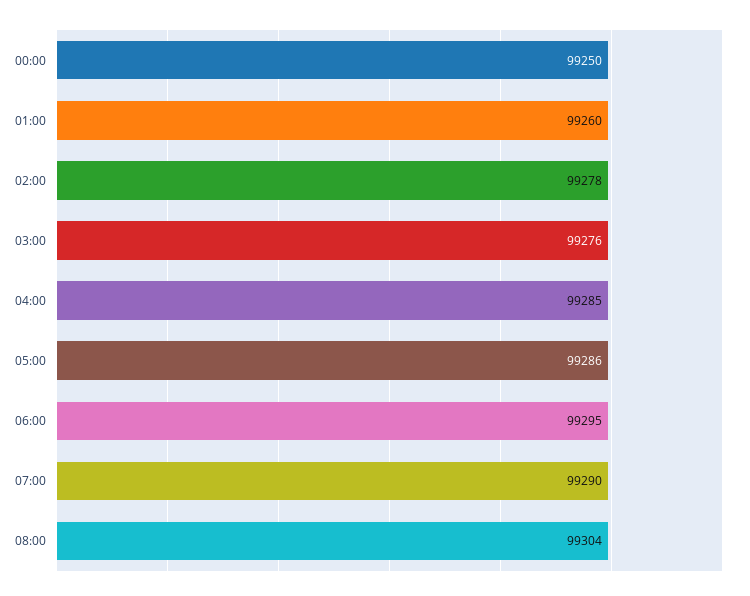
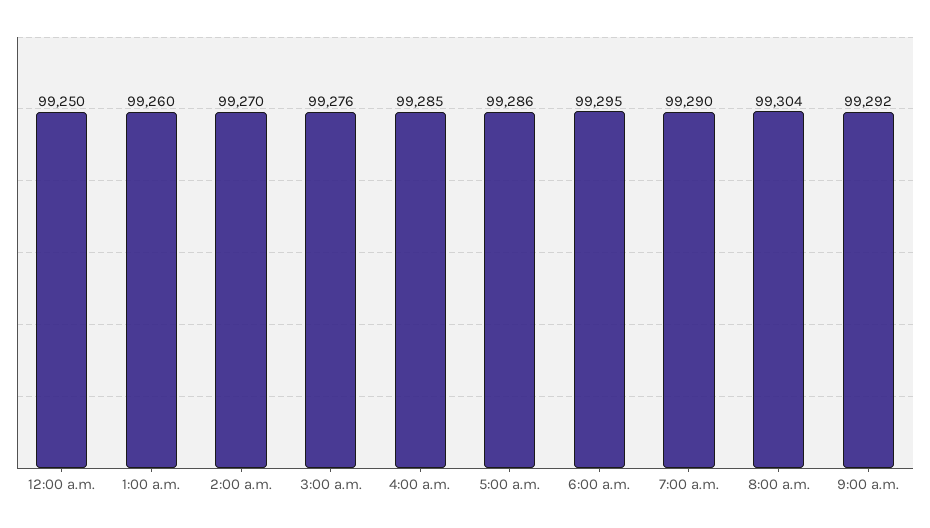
02:00: 99278 -> 99270
9:00 a.m.: none -> 99292

